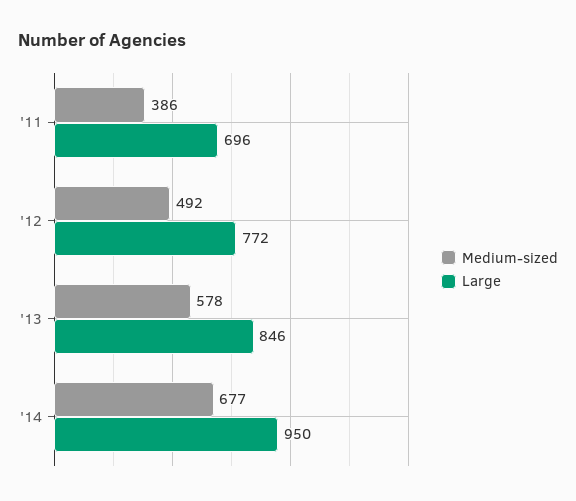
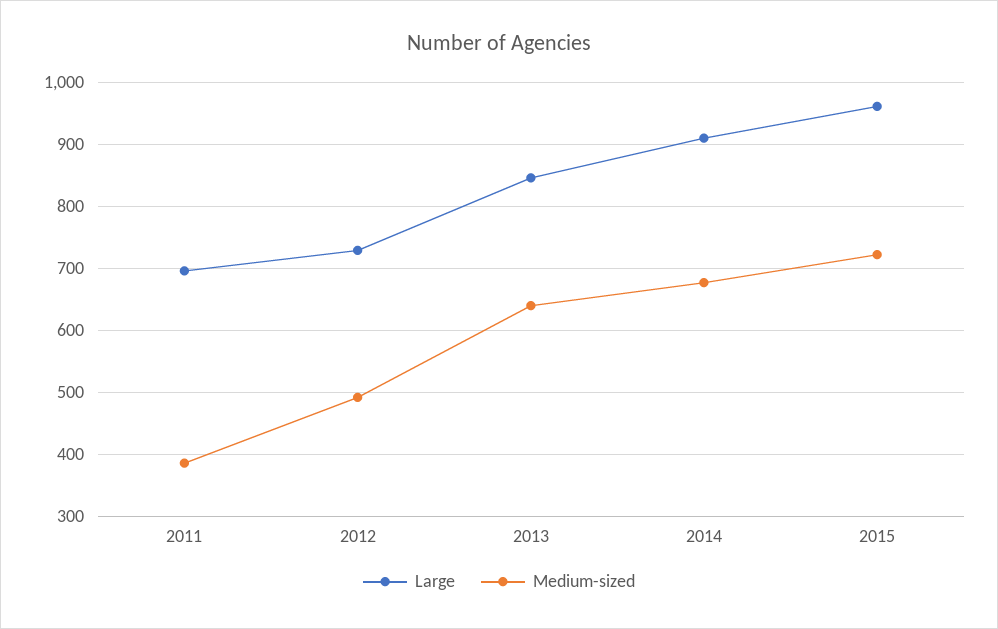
Large, '12: 772 -> 730
Medium-sized, '13: 578 -> 640
Large, '14: 950 -> 910
Large, 2015: none -> 960
Medium-sized, 2015: none -> 720

